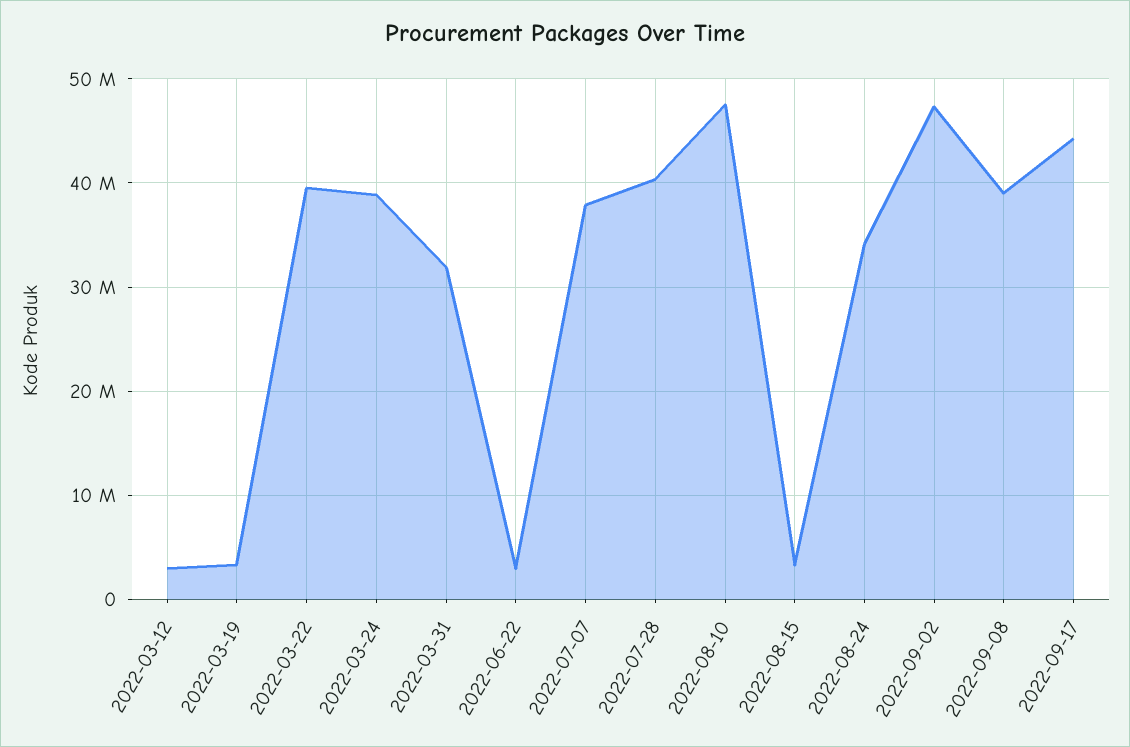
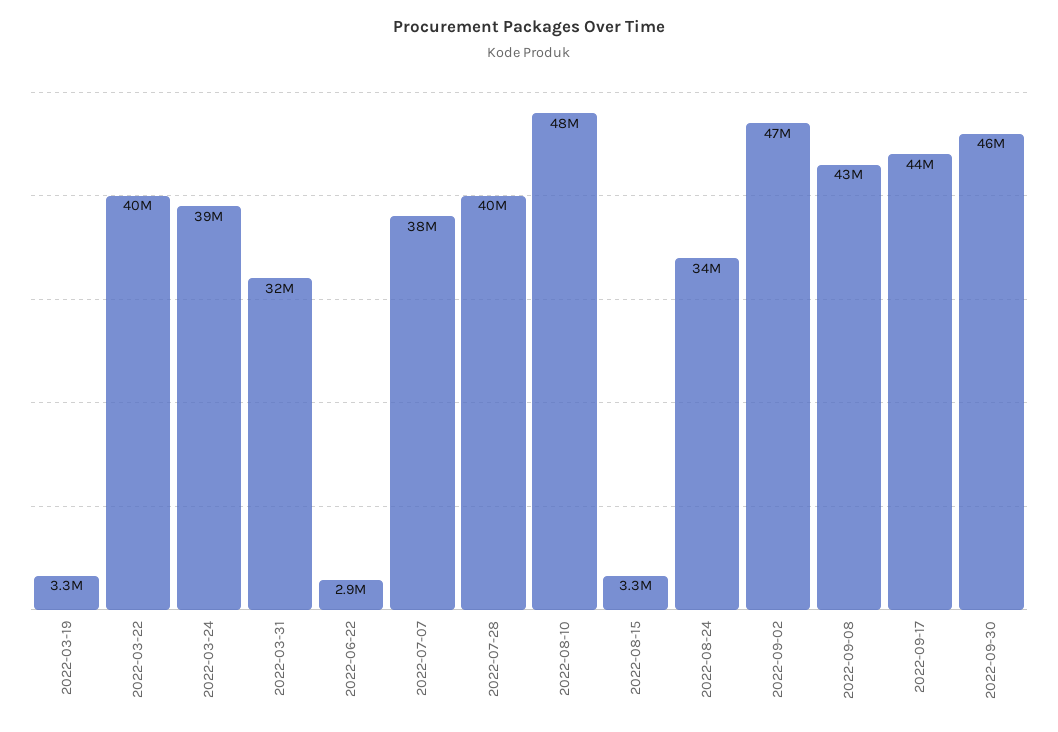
2022-03-12: 3000000 -> none
2022-09-08: 39000000 -> 43000000
2022-09-30: none -> 46000000

